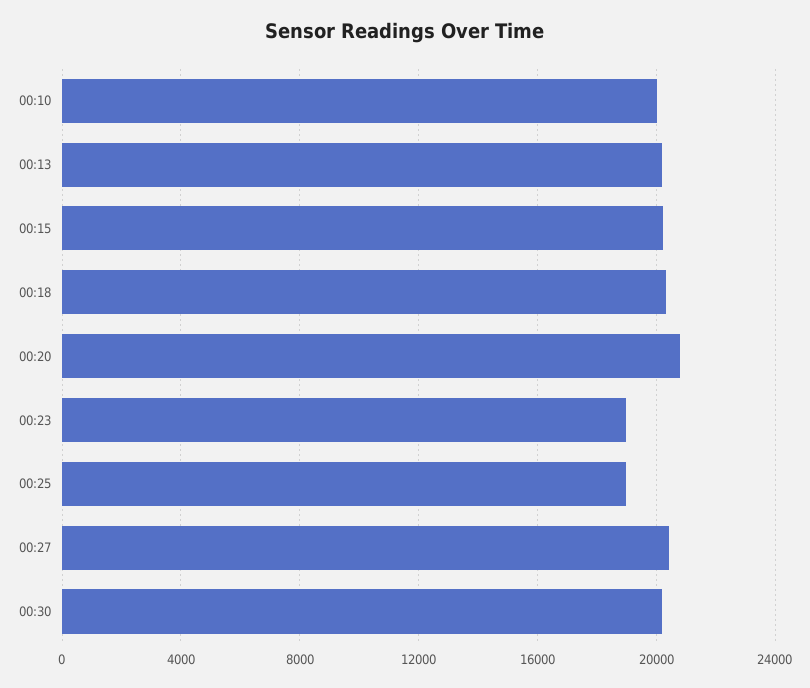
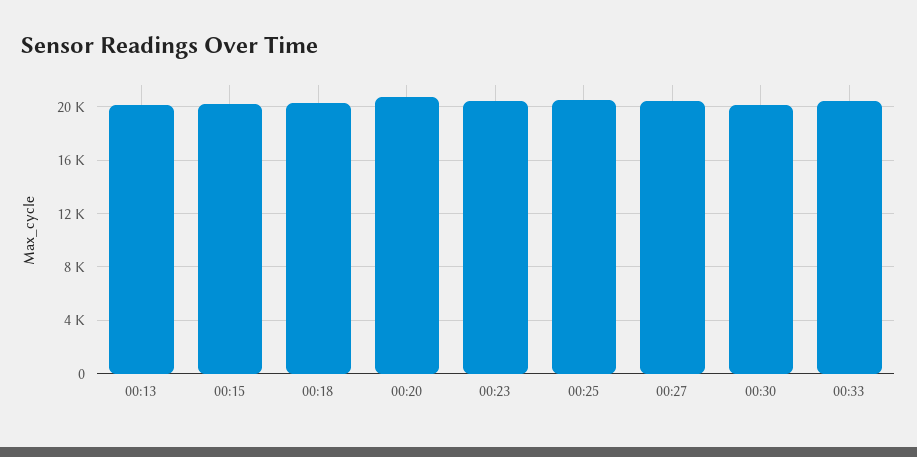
00:10: 20000 -> none
00:23: 19000 -> 20500
00:25: 19000 -> 20500
00:33: none -> 20500

